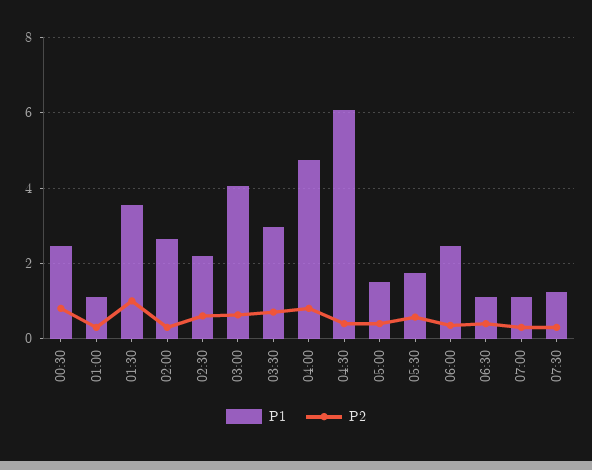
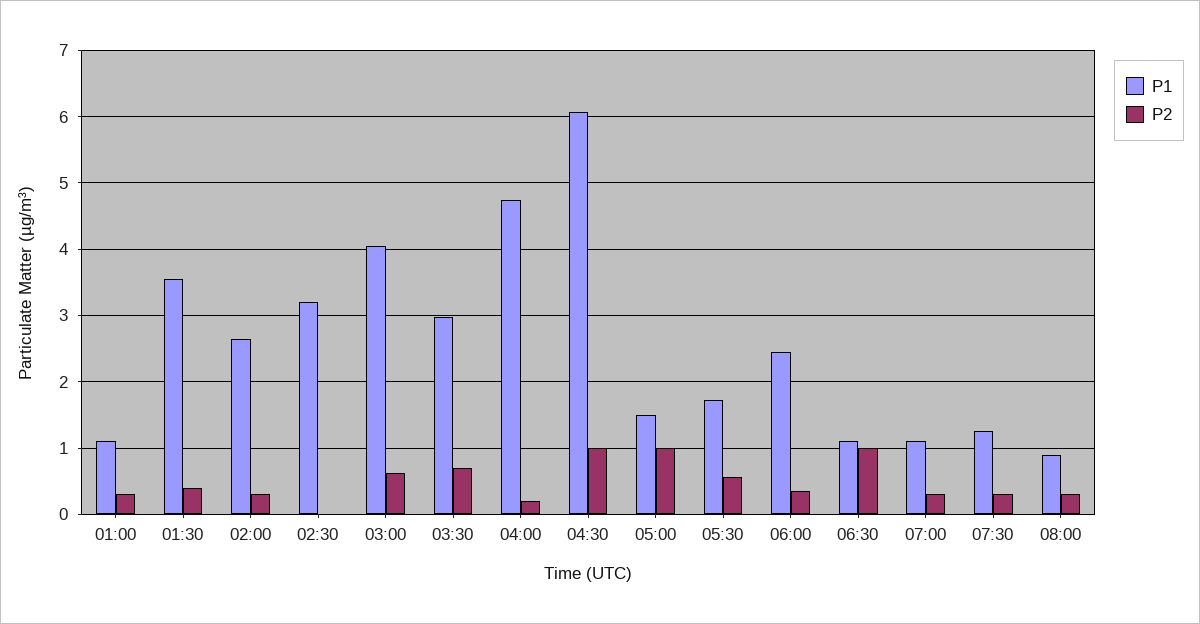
P1, 00:30: 2.4 -> none
P2, 00:30: 0.8 -> none
P2, 01:30: 1 -> 0.4
P1, 02:30: 2.2 -> 3.2
P2, 02:30: 0.6 -> 0
P2, 04:00: 0.8 -> 0.2
P2, 04:30: 0.4 -> 1
P2, 05:00: 0.4 -> 1
P2, 06:30: 0.4 -> 1
P1, 08:00: none -> 0.9
P2, 08:00: none -> 0.3

